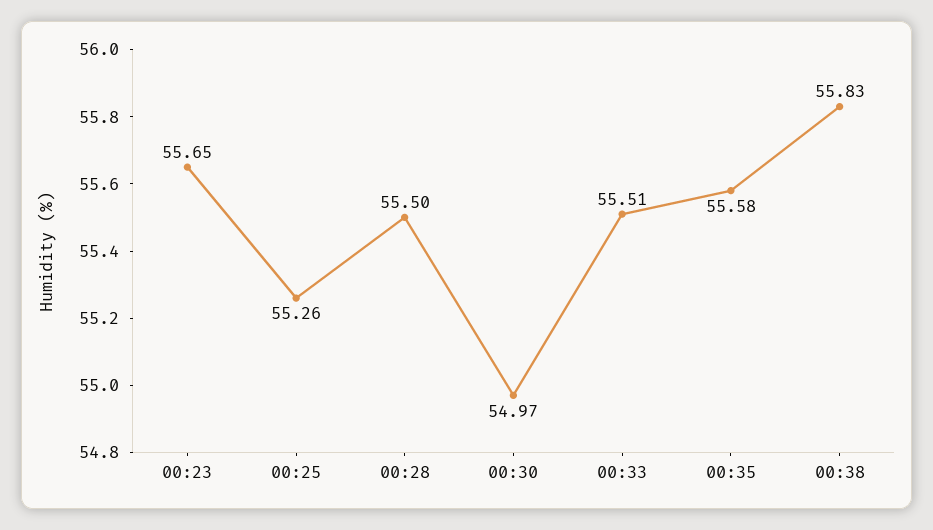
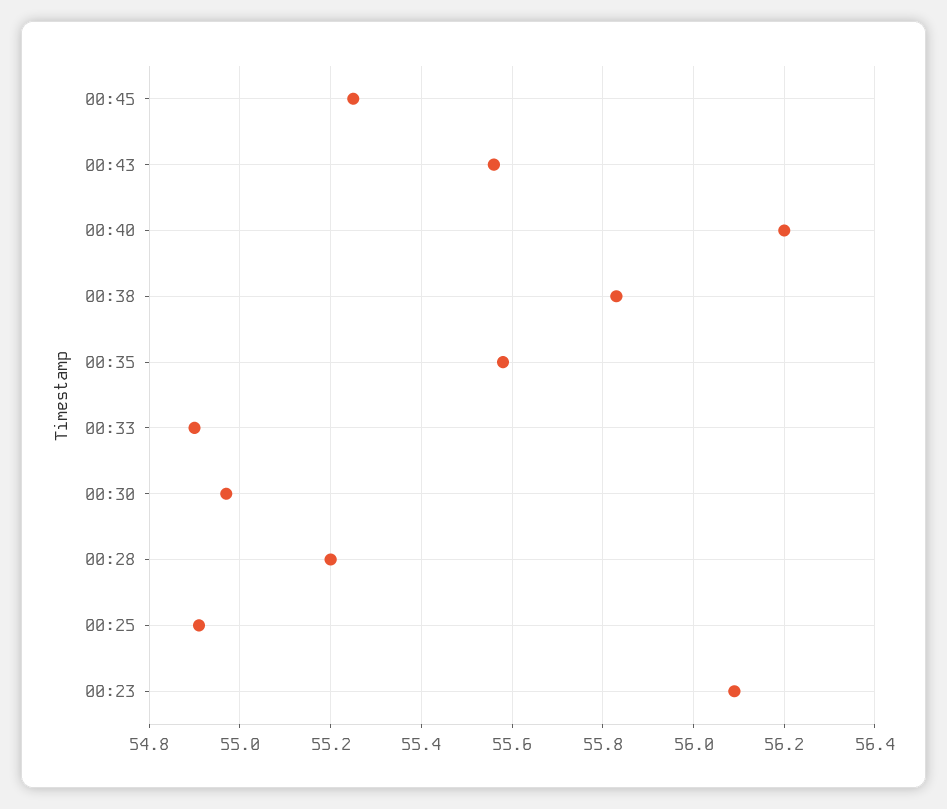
00:23: 55.65 -> 56.1
00:25: 55.26 -> 54.9
00:28: 55.5 -> 55.2
00:33: 55.51 -> 54.9
00:45: none -> 55.25
00:43: none -> 55.55
00:40: none -> 56.2

